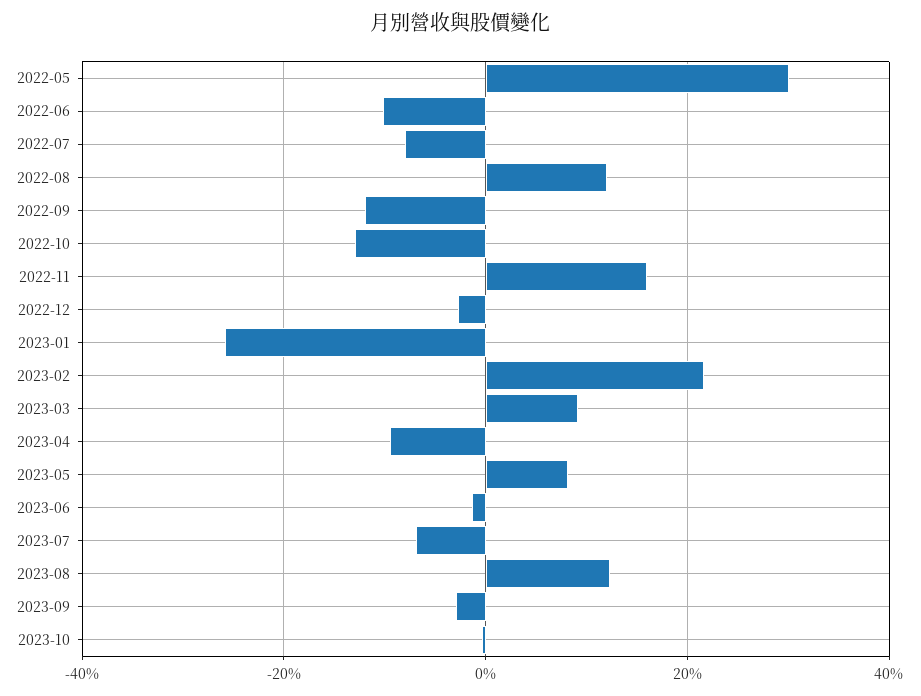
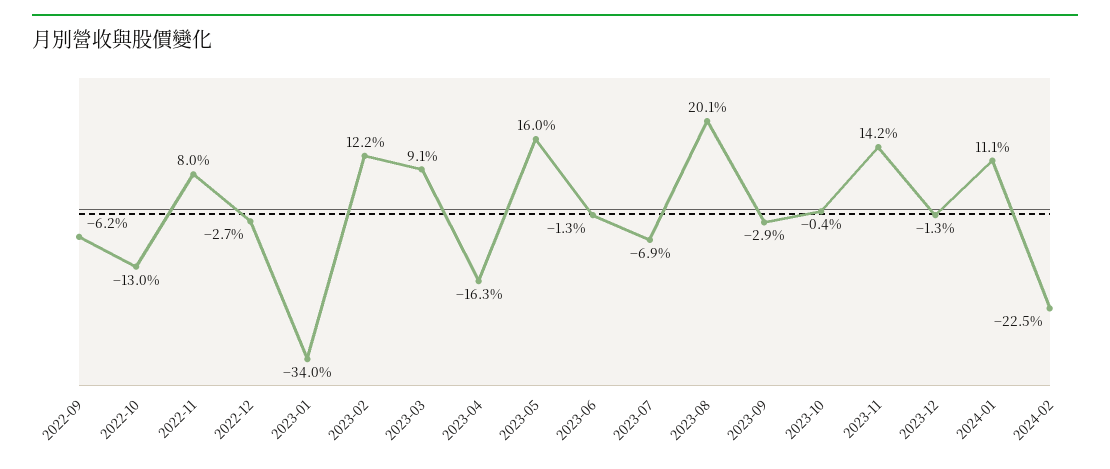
2022-05: 30 -> none
2022-06: -10 -> none
2022-07: -8 -> none
2022-08: 12 -> none
2022-09: -12 -> -6.2
2022-11: 16 -> 8
2023-01: -26 -> -34
2023-02: 22 -> 12.2
2023-04: -10 -> -16.3
2023-05: 8 -> 16
2023-08: 12 -> 20.1
2023-11: none -> 14.2
2023-12: none -> -1.3
2024-01: none -> 11.1
2024-02: none -> -22.5

